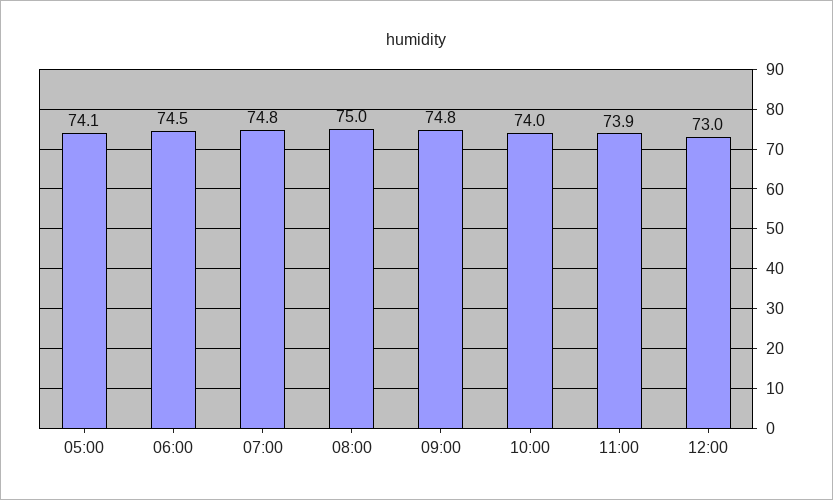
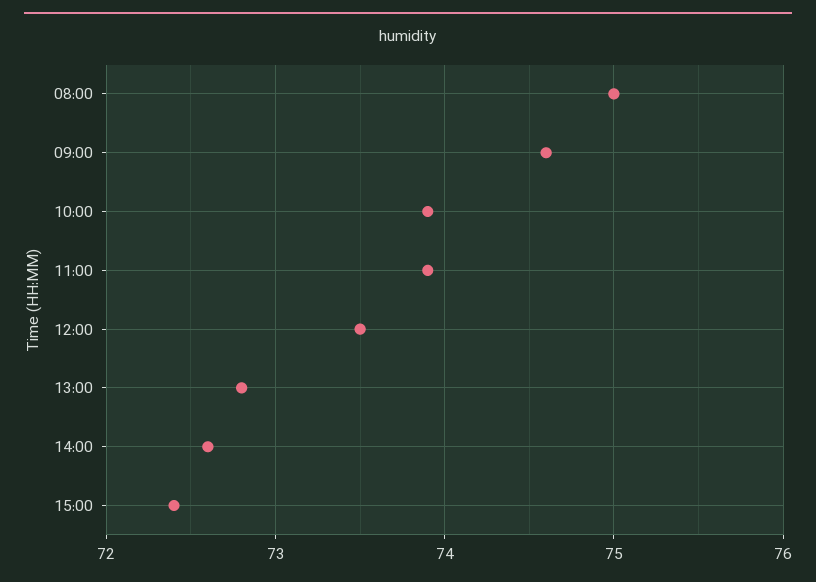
05:00: 74.1 -> none
06:00: 74.5 -> none
07:00: 74.8 -> none
09:00: 74.8 -> 74.6
10:00: 74 -> 73.9
12:00: 73 -> 73.5
13:00: none -> 72.8
14:00: none -> 72.6
15:00: none -> 72.4

